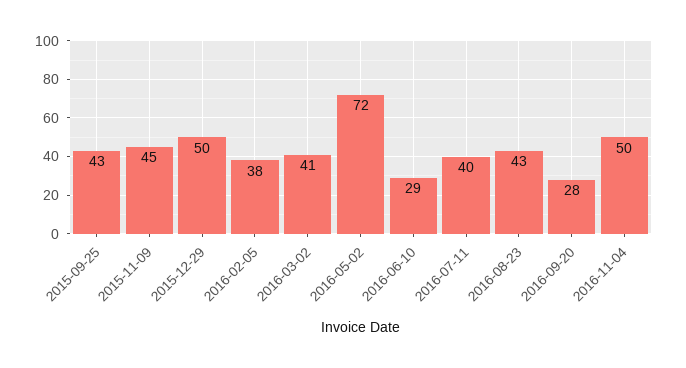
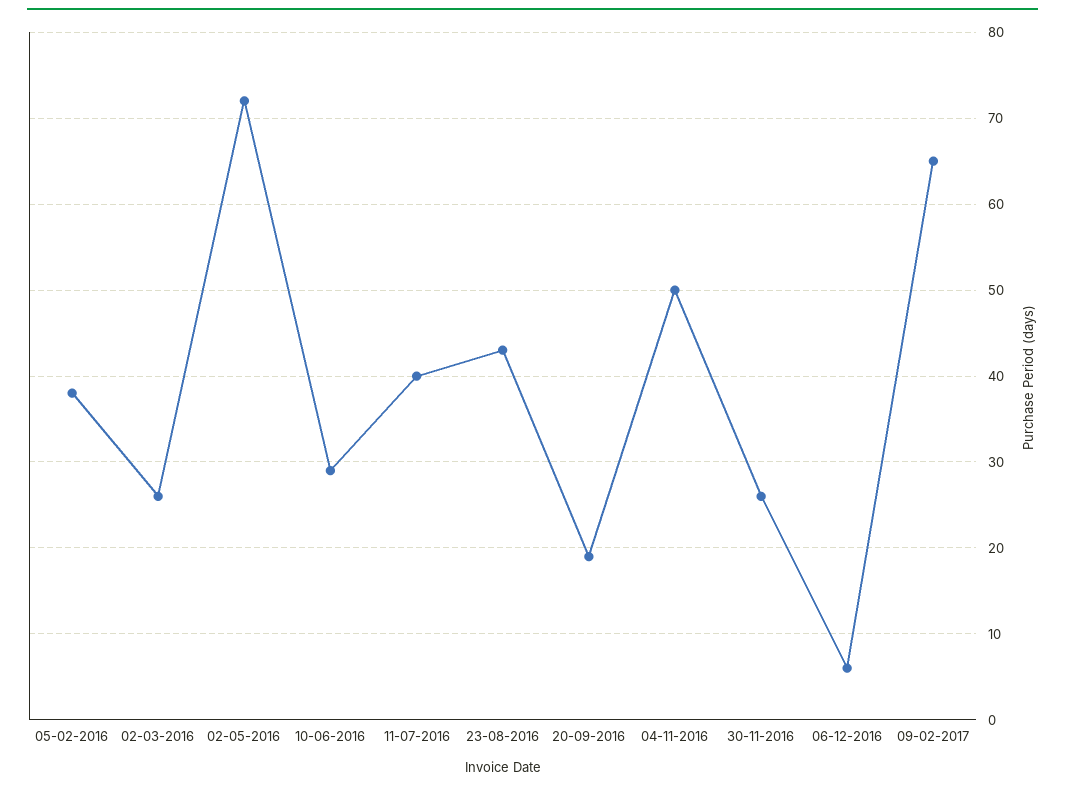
2015-09-25: 43 -> none
2015-11-09: 45 -> none
2015-12-29: 50 -> none
2016-03-02: 41 -> 26
2016-09-20: 28 -> 19
30-11-2016: none -> 26
06-12-2016: none -> 6
09-02-2017: none -> 65

